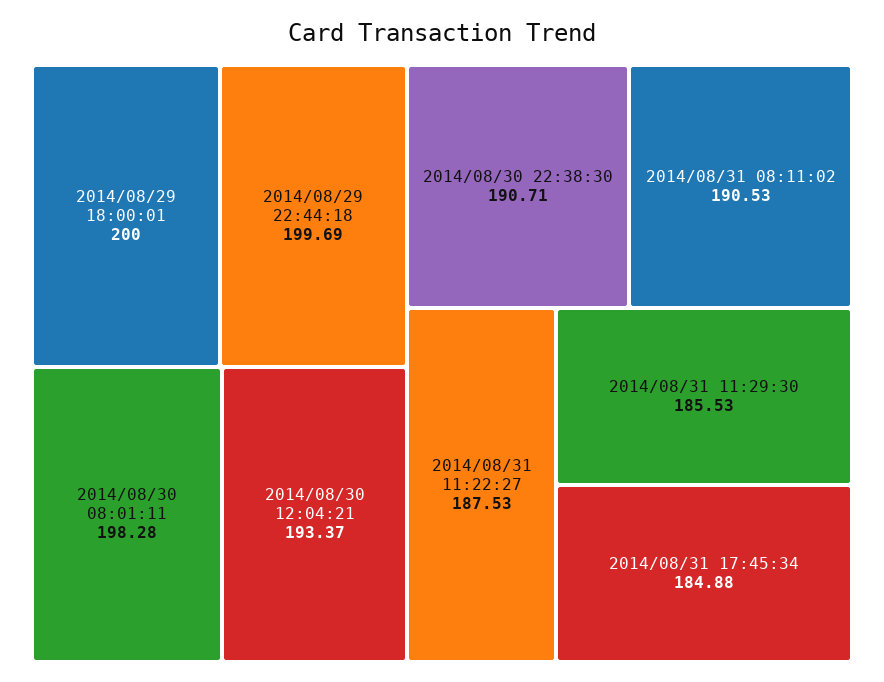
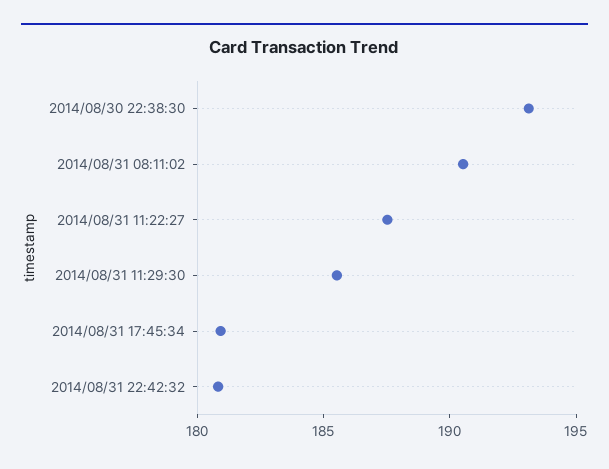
2014/08/29 18:00:01: 200 -> none
2014/08/29 22:44:18: 199.69 -> none
2014/08/30 08:01:11: 198.28 -> none
2014/08/30 12:04:21: 193.37 -> none
2014/08/30 22:38:30: 190.71 -> 193
2014/08/31 17:45:34: 184.88 -> 181
2014/08/31 22:42:32: none -> 181

